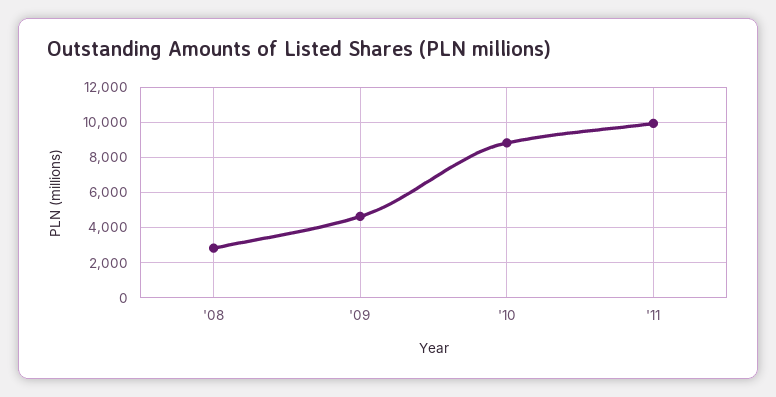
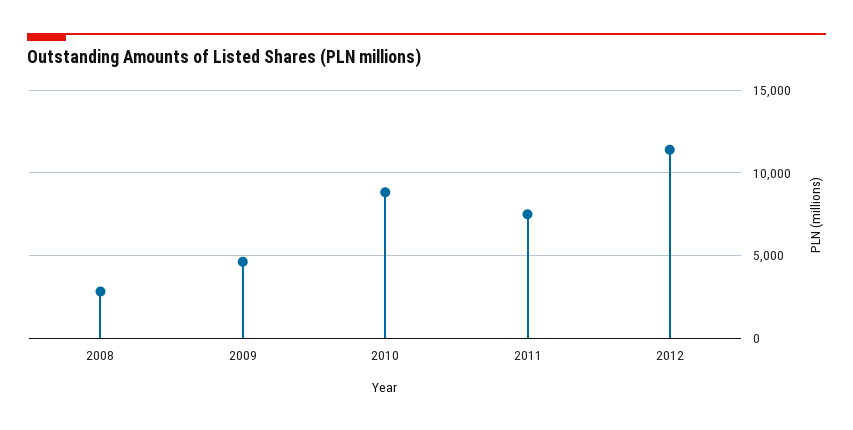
'11: 10000 -> 7500
2012: none -> 11500

